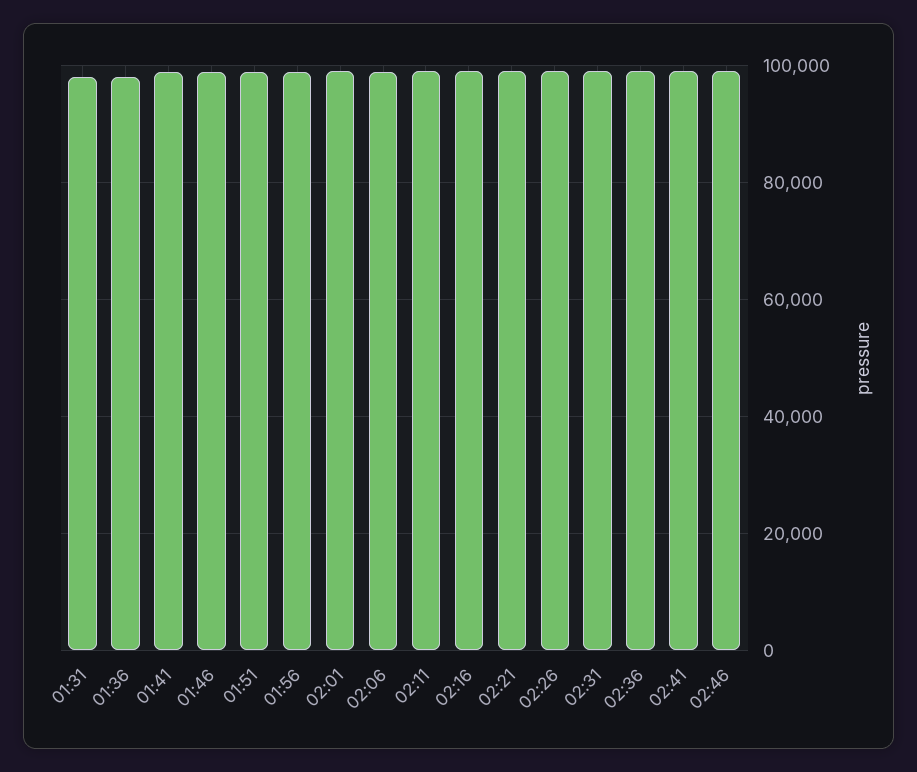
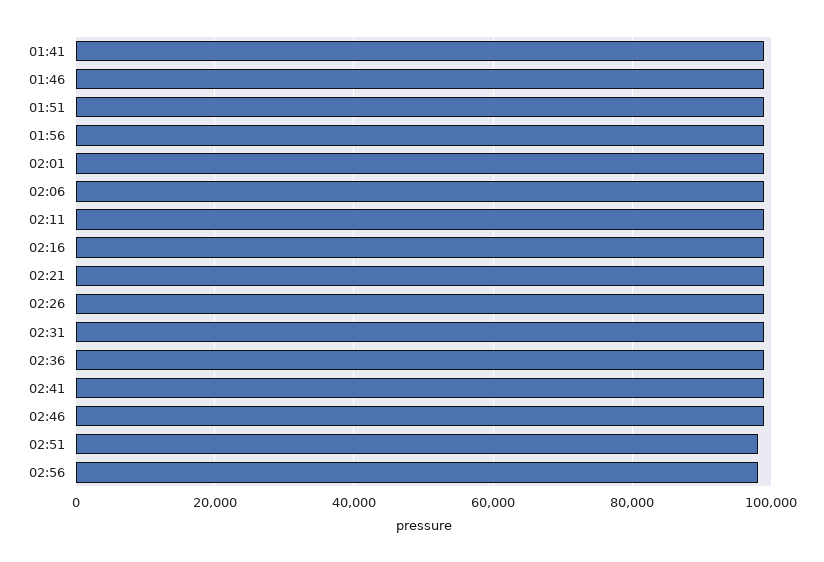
01:31: 98000 -> none
01:36: 98000 -> none
02:51: none -> 98000
02:56: none -> 98000

